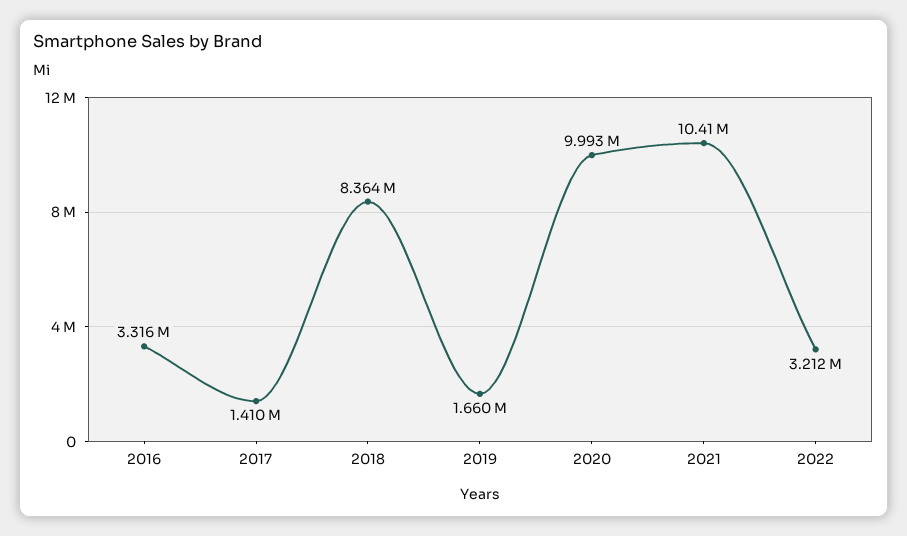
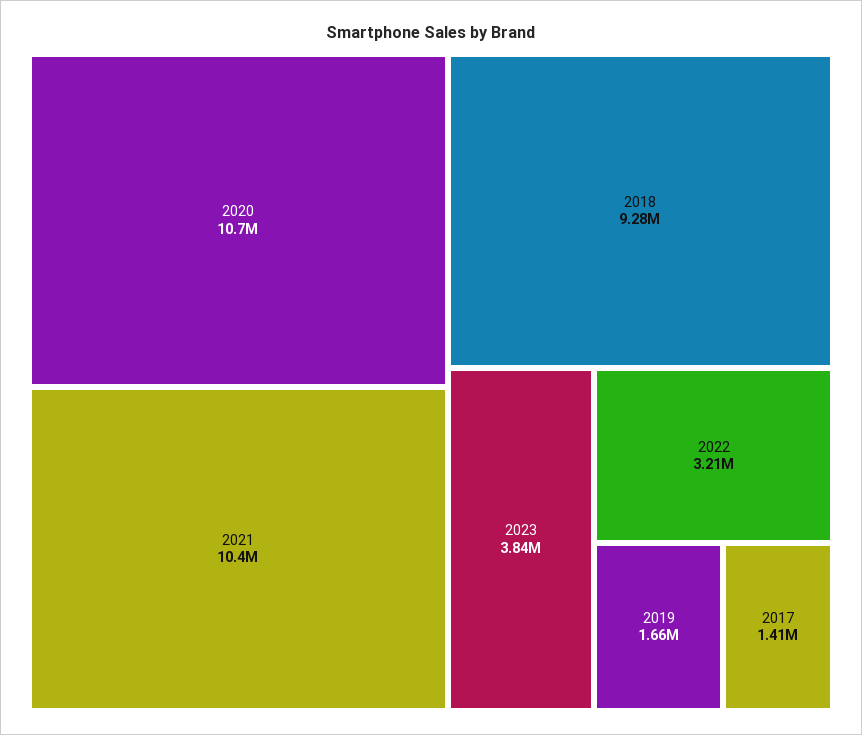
2016: 3316000 -> none
2018: 8364000 -> 9280000
2020: 9993000 -> 10700000
2023: none -> 3840000

